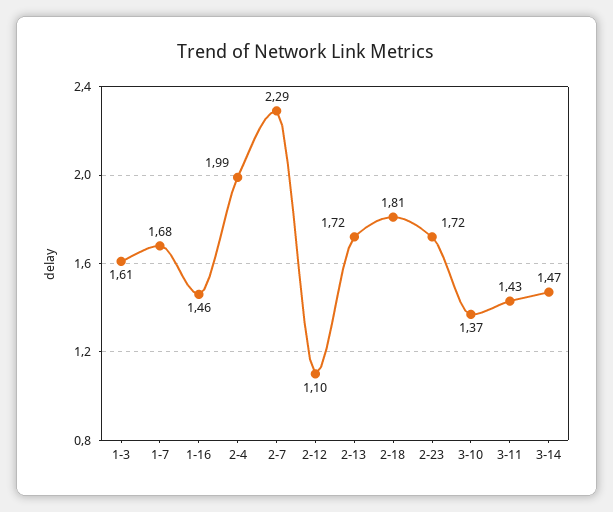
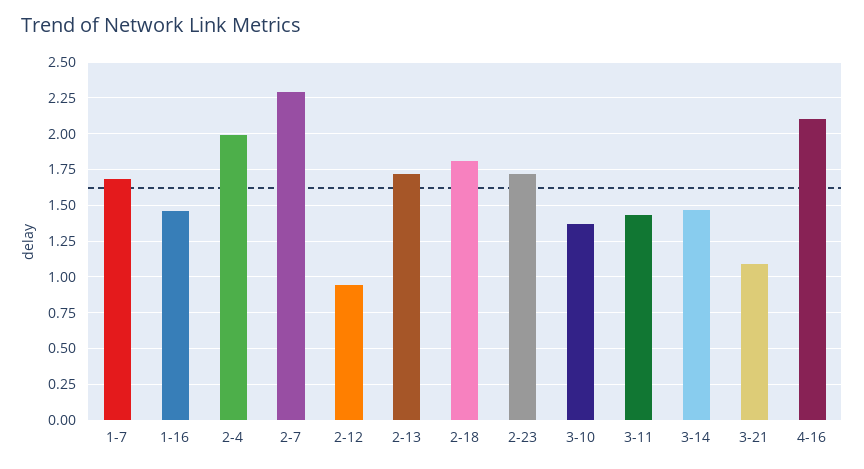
1-3: 1.61 -> none
2-12: 1.1 -> 0.95
3-21: none -> 1.1
4-16: none -> 2.1

